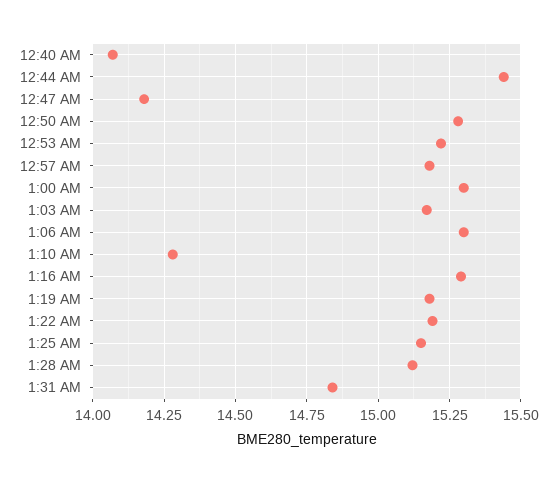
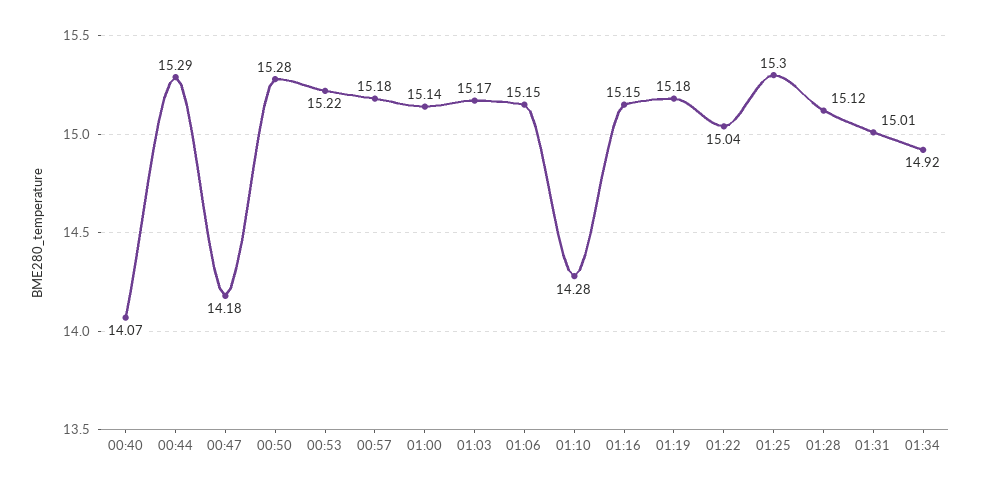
12:44 AM: 15.45 -> 15.29
1:00 AM: 15.3 -> 15.14
1:06 AM: 15.3 -> 15.15
1:16 AM: 15.3 -> 15.15
1:22 AM: 15.2 -> 15.04
1:25 AM: 15.15 -> 15.3
1:31 AM: 14.85 -> 15.01
01:34: none -> 14.92

